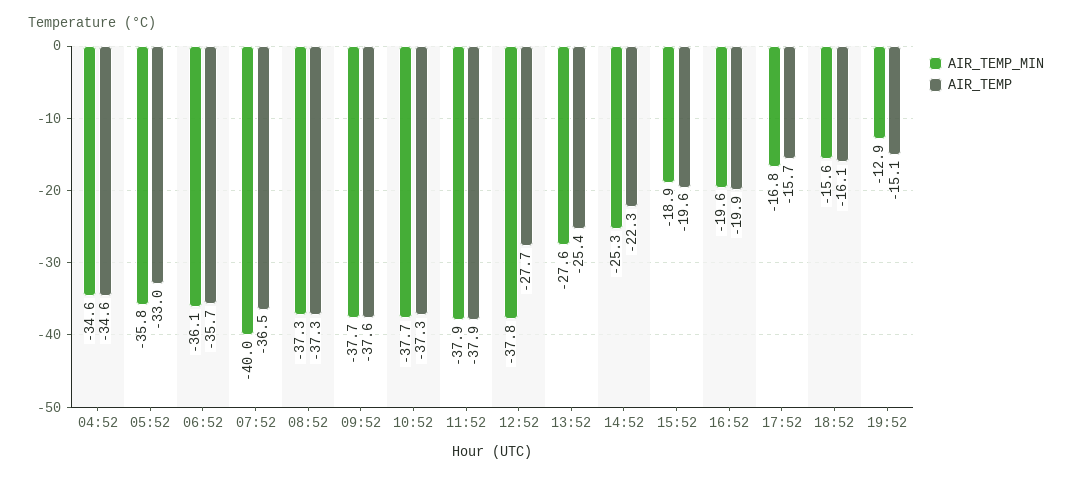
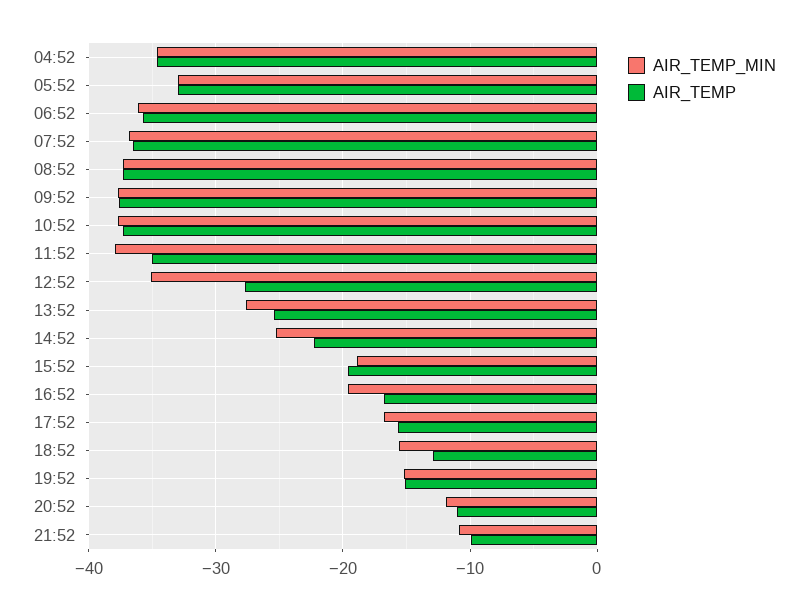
AIR_TEMP_MIN, 05:52: -35.8 -> -33
AIR_TEMP_MIN, 07:52: -40 -> -37
AIR_TEMP, 11:52: -37.9 -> -35
AIR_TEMP_MIN, 12:52: -37.8 -> -35
AIR_TEMP, 16:52: -19.9 -> -17
AIR_TEMP, 18:52: -16.1 -> -13
AIR_TEMP_MIN, 19:52: -12.9 -> -15
AIR_TEMP_MIN, 20:52: none -> -12
AIR_TEMP, 20:52: none -> -11
AIR_TEMP_MIN, 21:52: none -> -11
AIR_TEMP, 21:52: none -> -10

